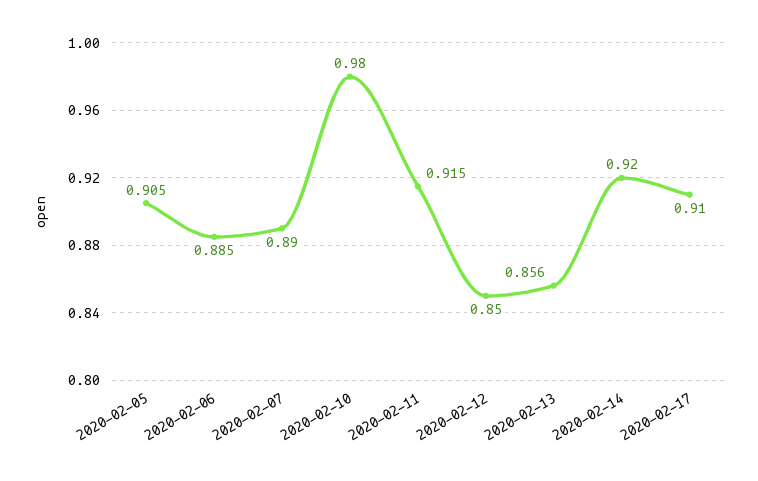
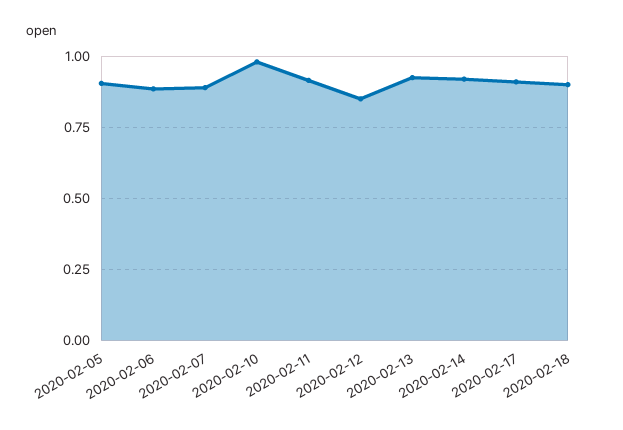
2020-02-13: 0.856 -> 0.925
2020-02-18: none -> 0.9

